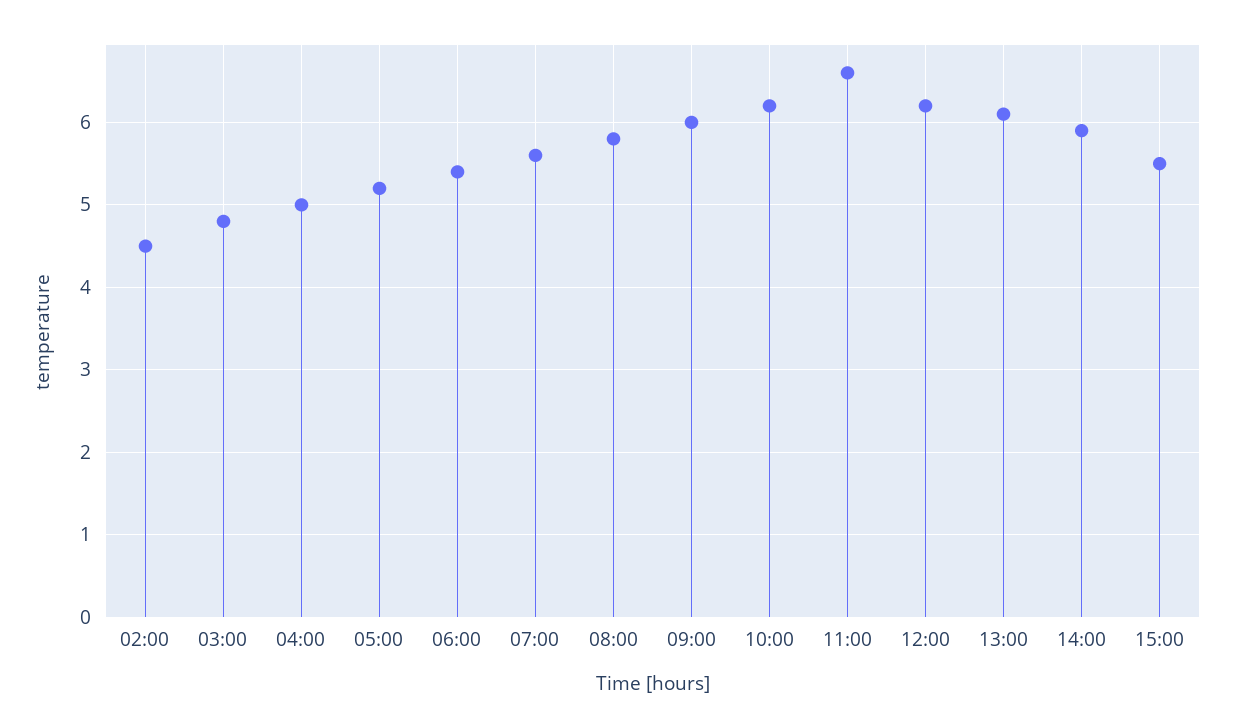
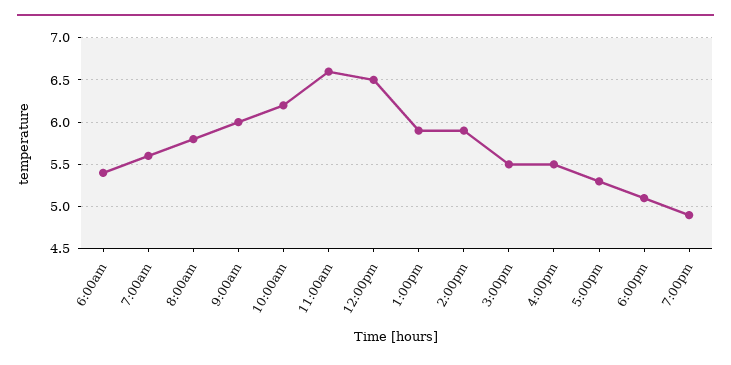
02:00: 4.5 -> none
03:00: 4.8 -> none
04:00: 5 -> none
05:00: 5.2 -> none
12:00: 6.2 -> 6.5
13:00: 6.1 -> 5.9
4:00pm: none -> 5.5
5:00pm: none -> 5.3
6:00pm: none -> 5.1
7:00pm: none -> 4.9

